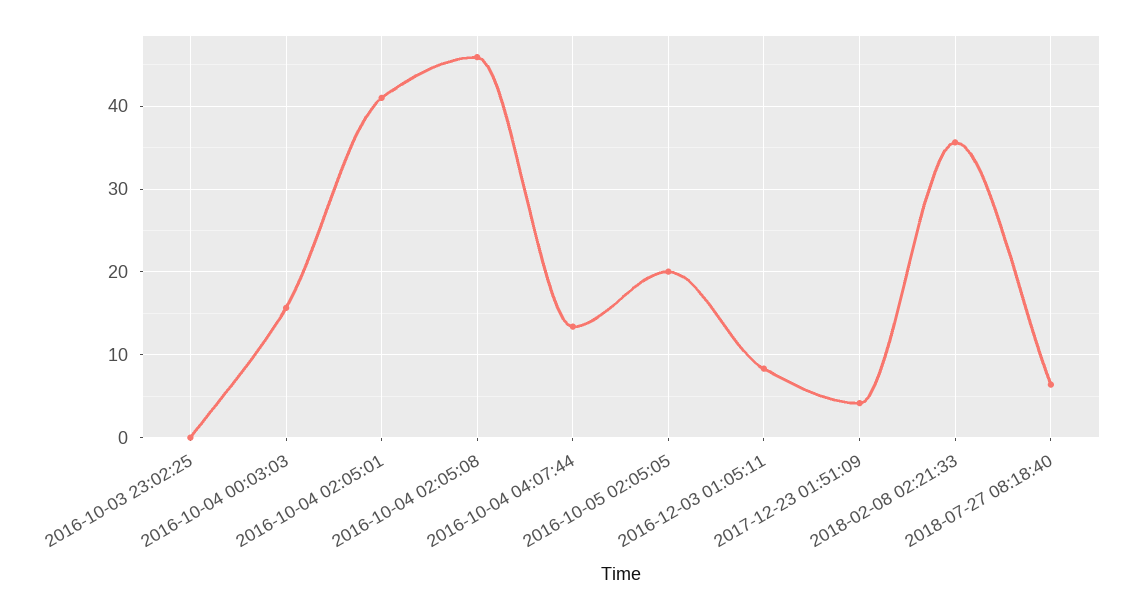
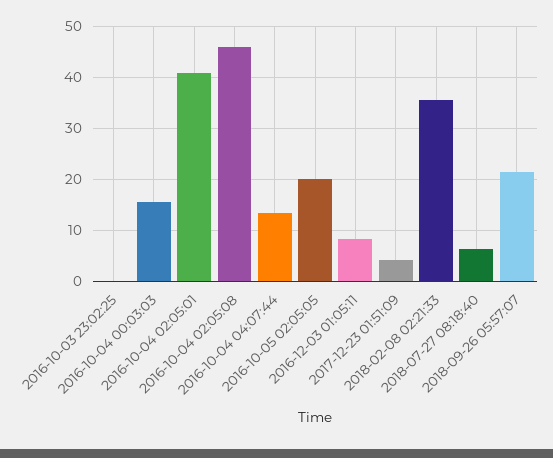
2018-09-26 05:57:07: none -> 22

